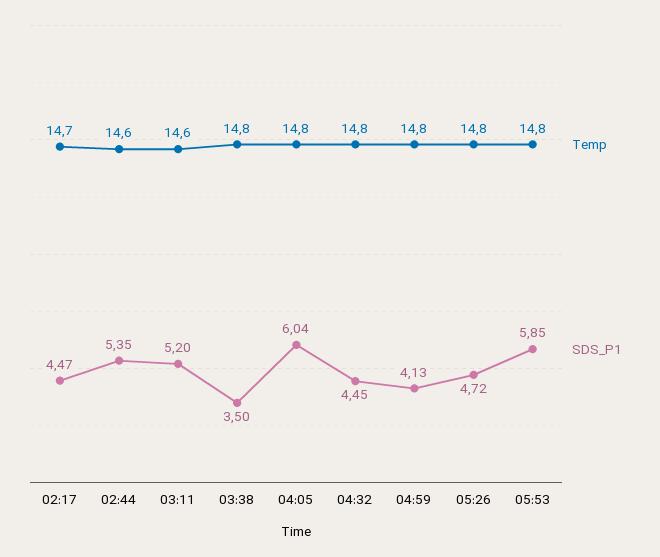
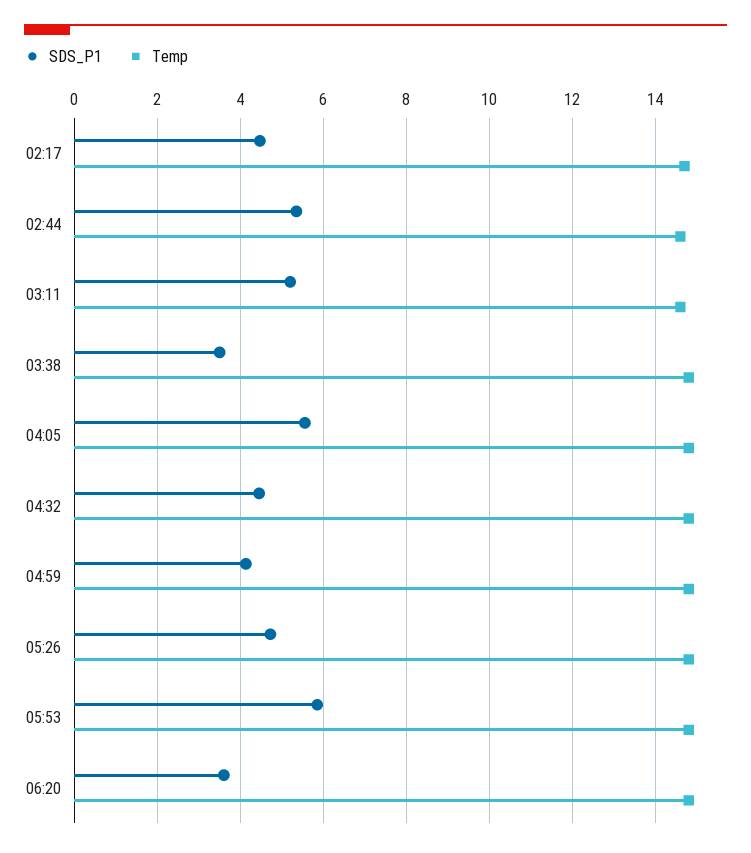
SDS_P1, 04:05: 6.04 -> 5.6
SDS_P1, 06:20: none -> 3.6
Temp, 06:20: none -> 14.8

